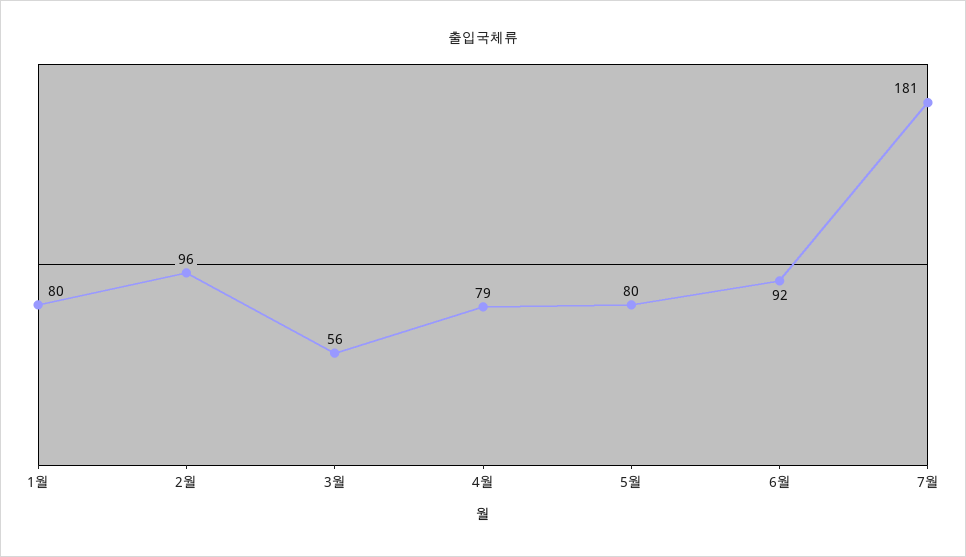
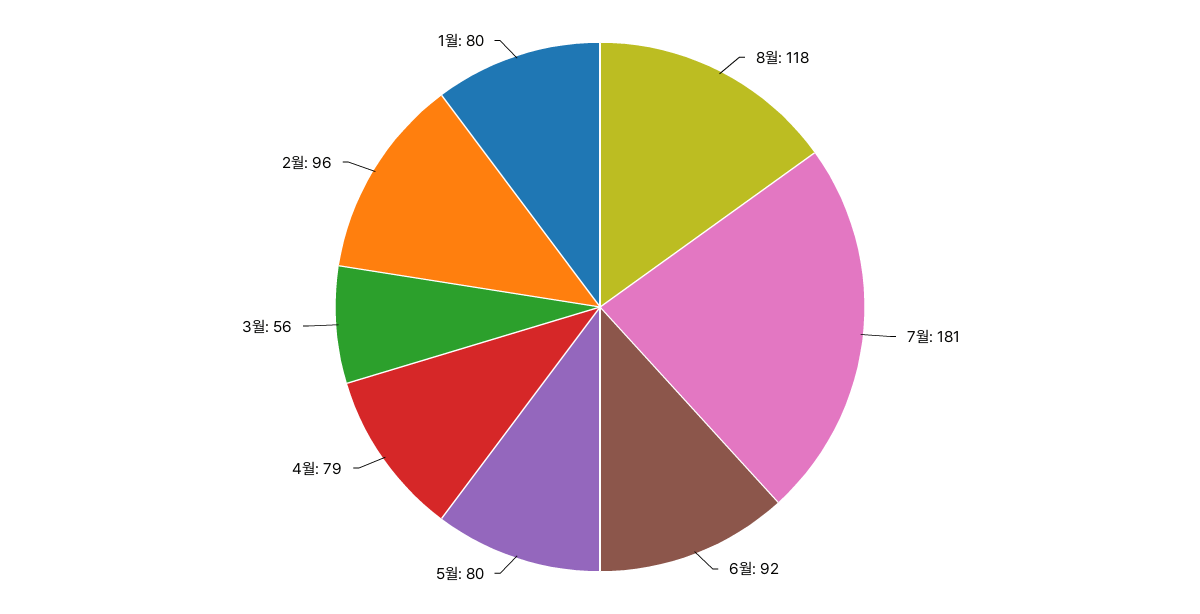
8월: none -> 118

